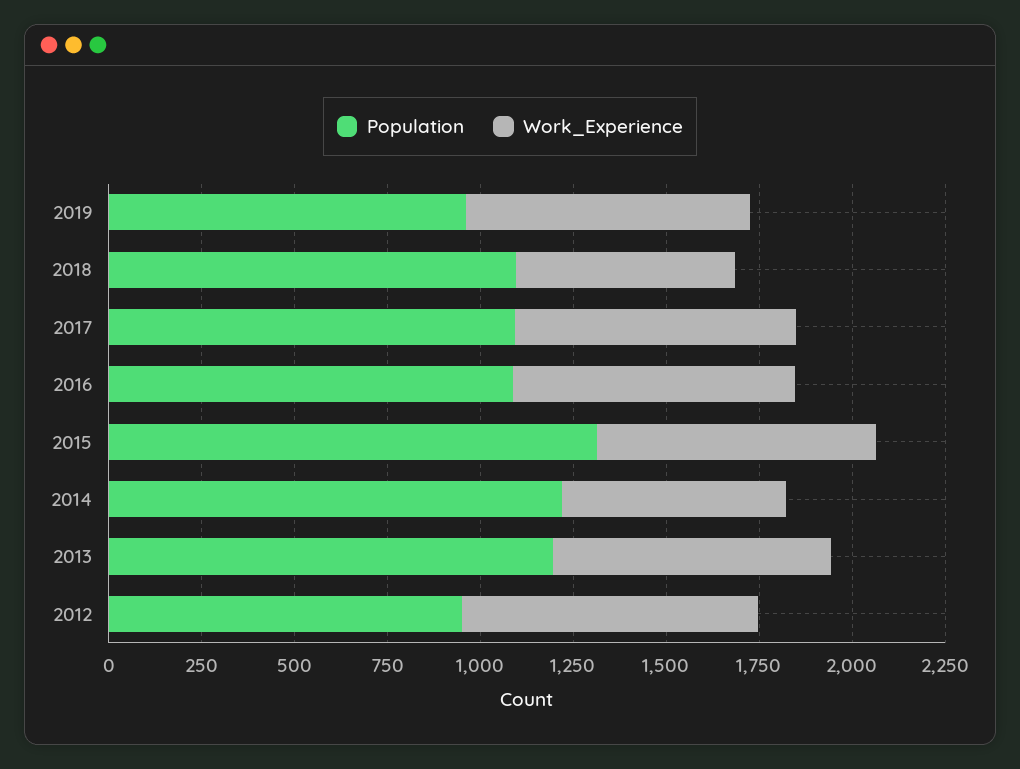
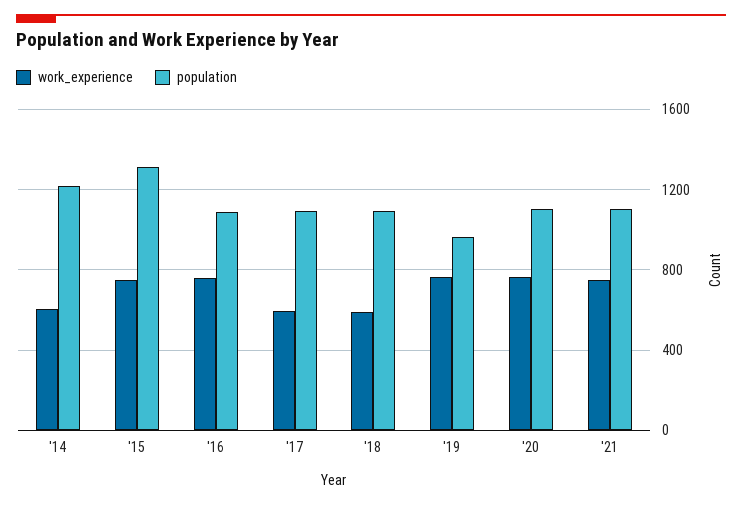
Work_Experience, 2017: 750 -> 600
Population, 2013: 1200 -> none
Work_Experience, 2013: 750 -> none
Population, 2012: 950 -> none
Work_Experience, 2012: 800 -> none
Work_Experience, '20: none -> 750
Population, '20: none -> 1100
Work_Experience, '21: none -> 750
Population, '21: none -> 1100

